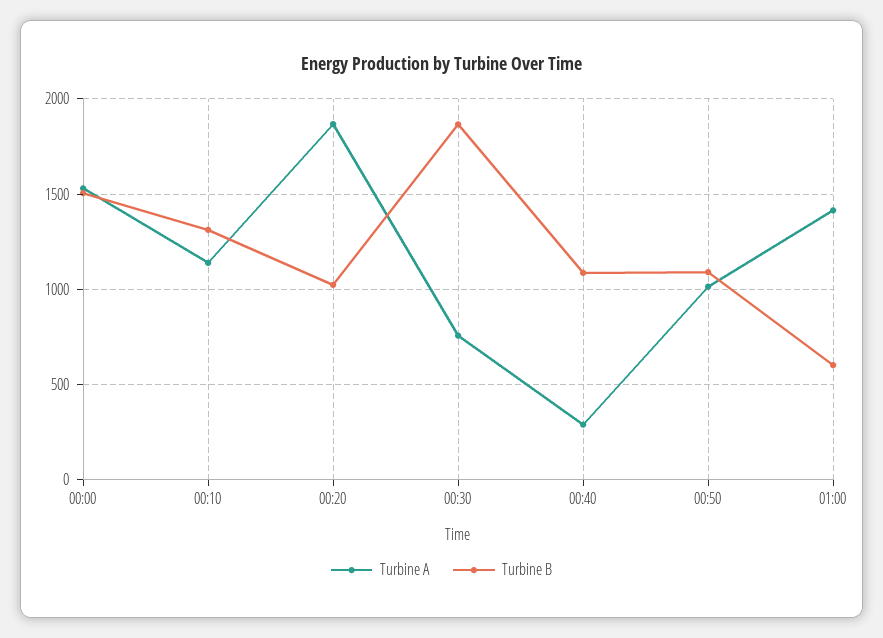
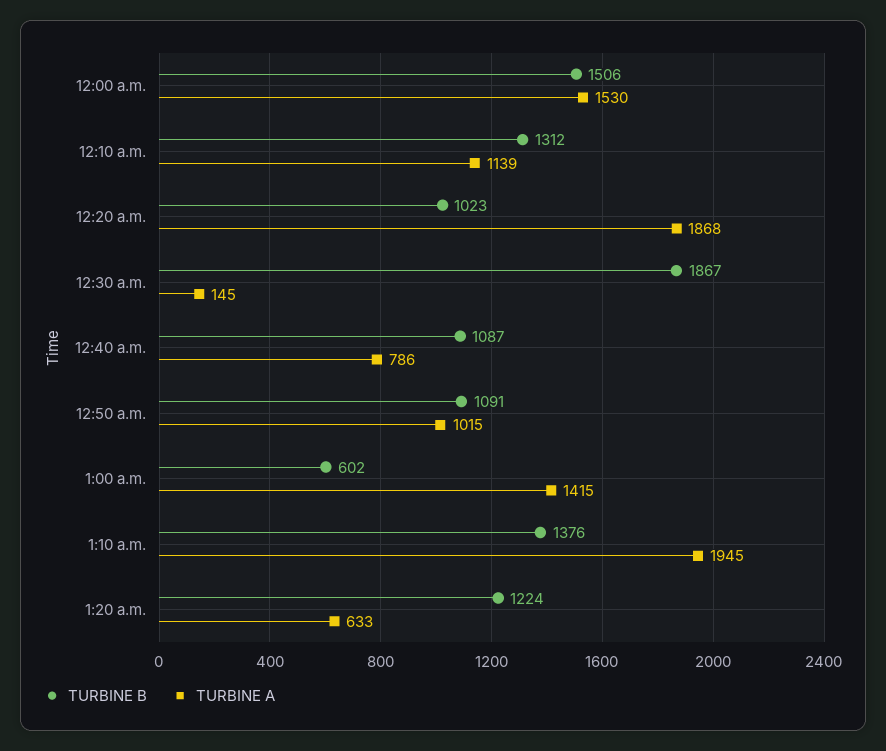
Turbine A, 00:30: 750 -> 145
Turbine A, 00:40: 300 -> 786
Turbine B, 1:10 a.m.: none -> 1376
Turbine A, 1:10 a.m.: none -> 1945
Turbine B, 1:20 a.m.: none -> 1224
Turbine A, 1:20 a.m.: none -> 633

